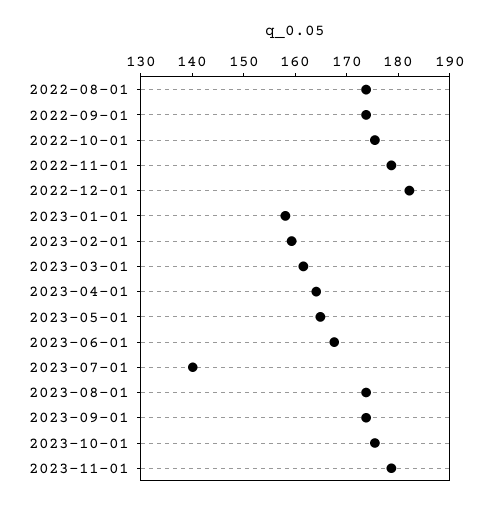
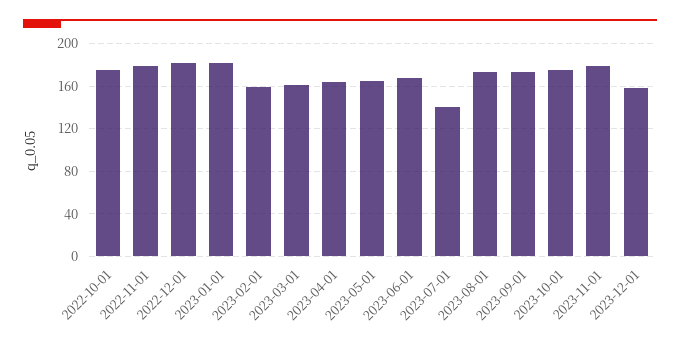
2022-08-01: 174 -> none
2022-09-01: 174 -> none
2023-01-01: 158 -> 180
2023-12-01: none -> 160

